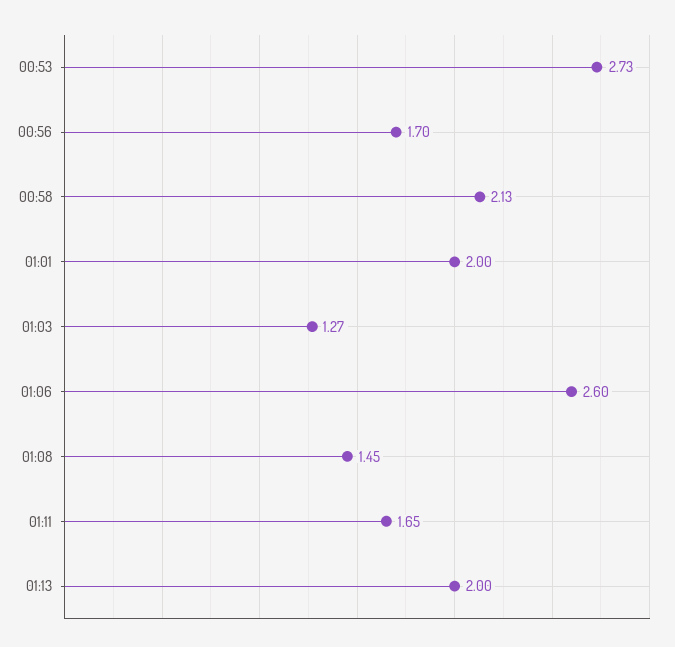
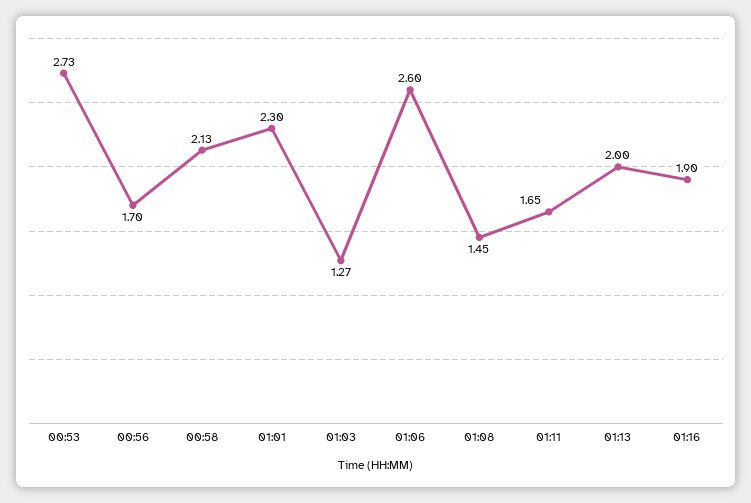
01:01: 2 -> 2.3
01:16: none -> 1.9

